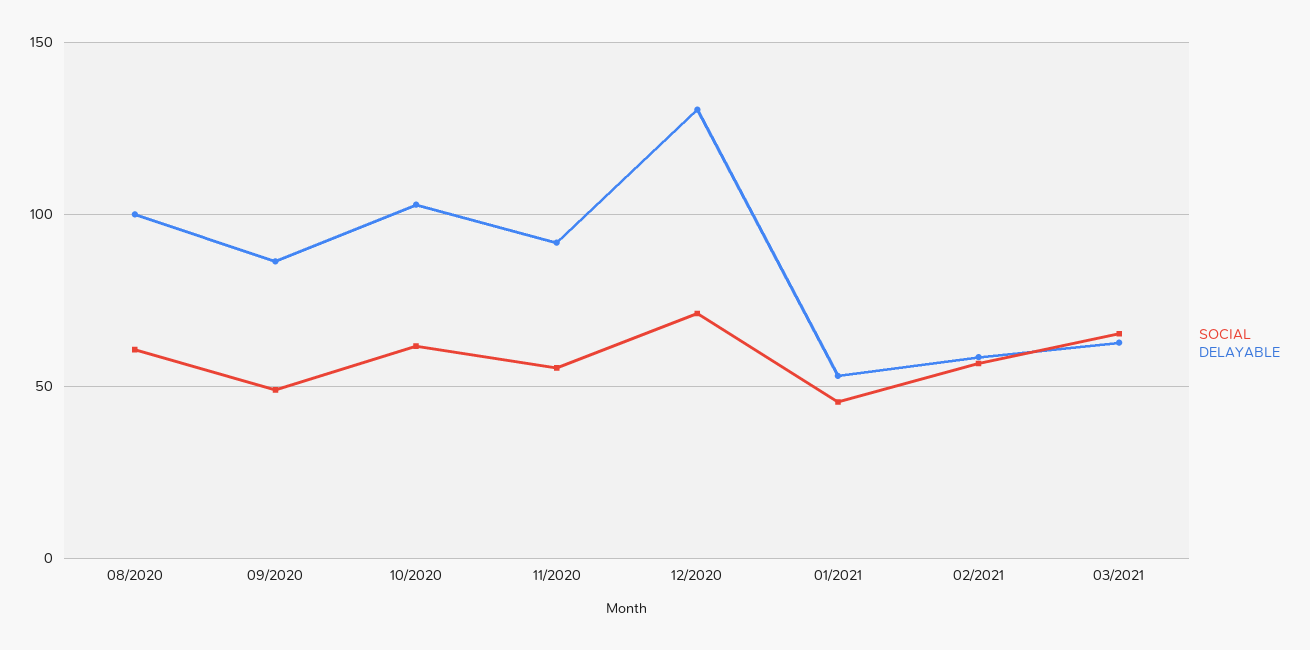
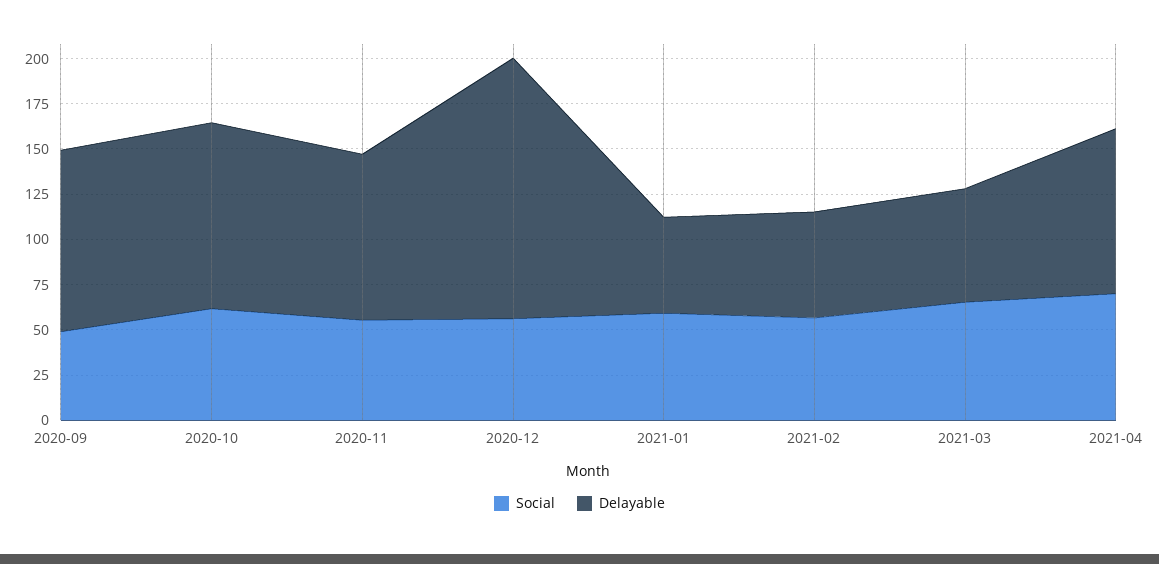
SOCIAL, 08/2020: 60 -> none
DELAYABLE, 08/2020: 100 -> none
DELAYABLE, 09/2020: 85 -> 100
SOCIAL, 12/2020: 70 -> 55
DELAYABLE, 12/2020: 130 -> 145
SOCIAL, 01/2021: 45 -> 60
SOCIAL, 2021-04: none -> 70
DELAYABLE, 2021-04: none -> 90

